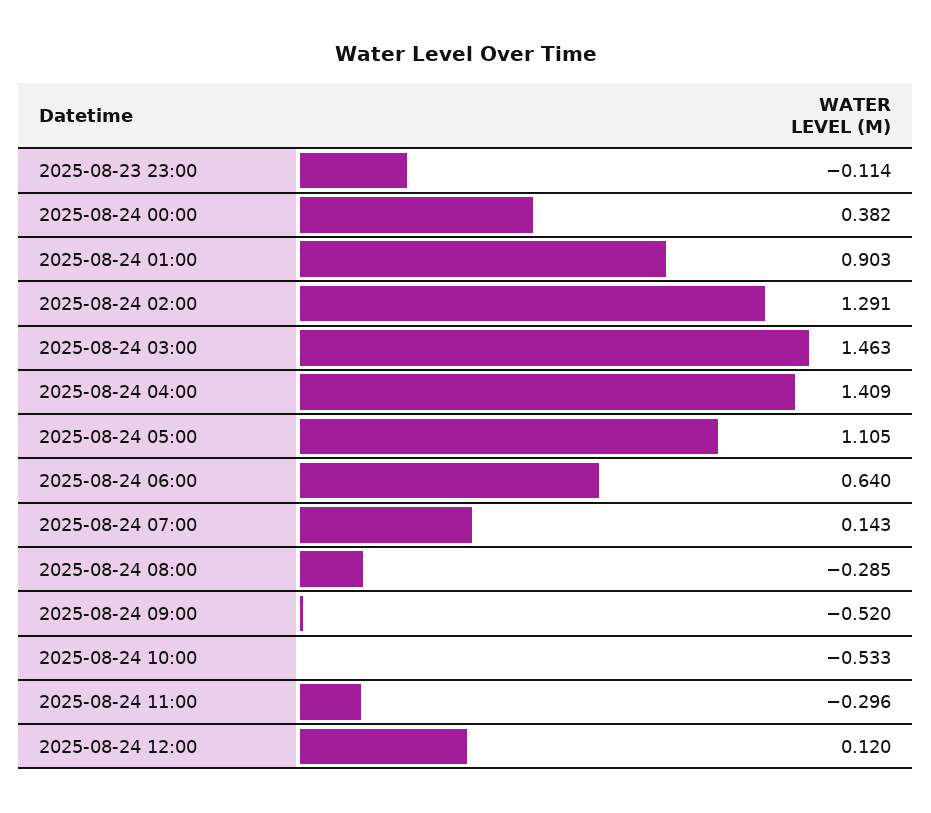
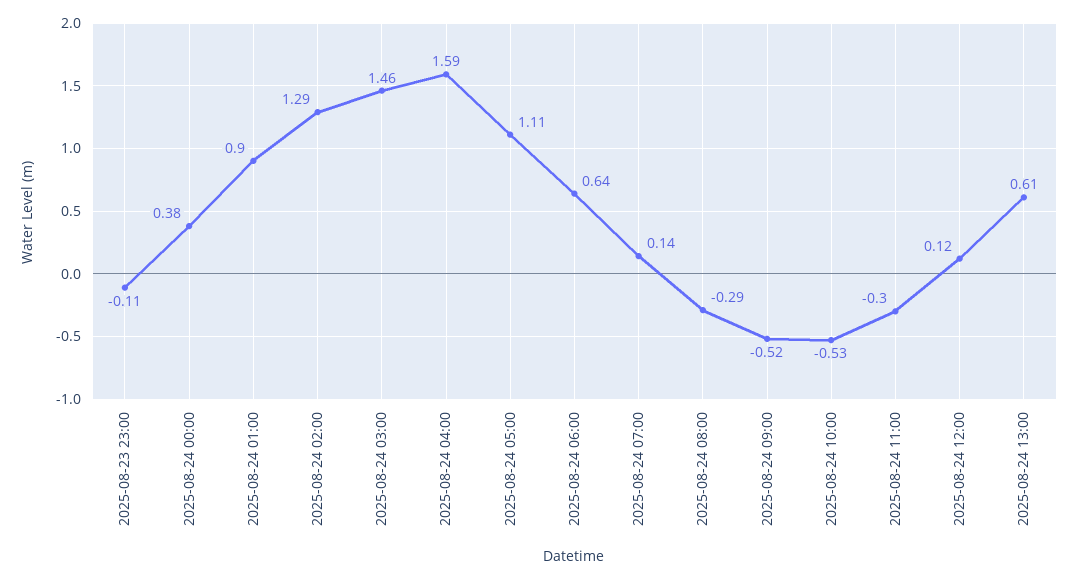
2025-08-24 04:00: 1.409 -> 1.59
2025-08-24 13:00: none -> 0.61

